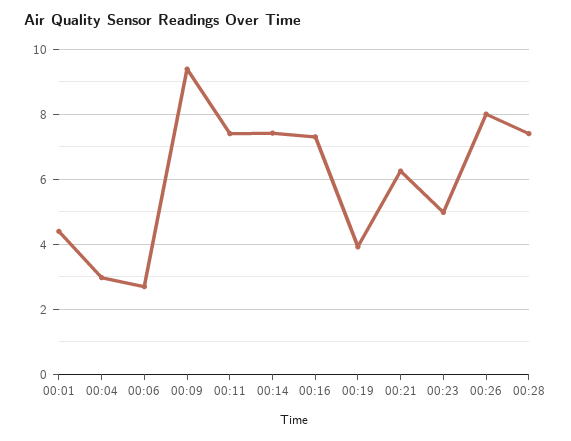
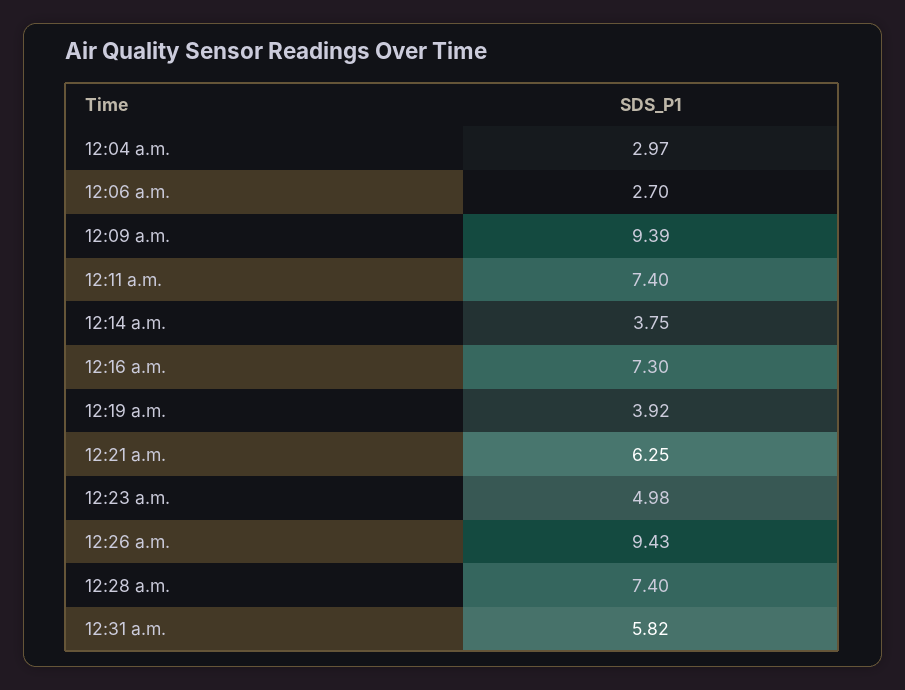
00:01: 4.4 -> none
00:14: 7.4 -> 3.75
00:26: 8 -> 9.43
12:31 a.m.: none -> 5.82

